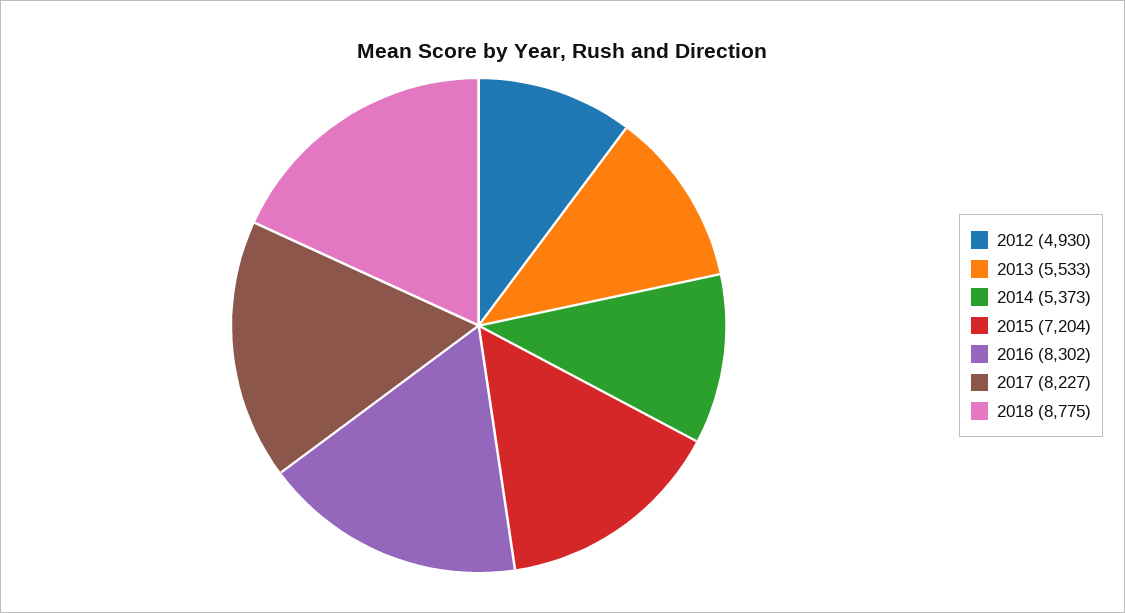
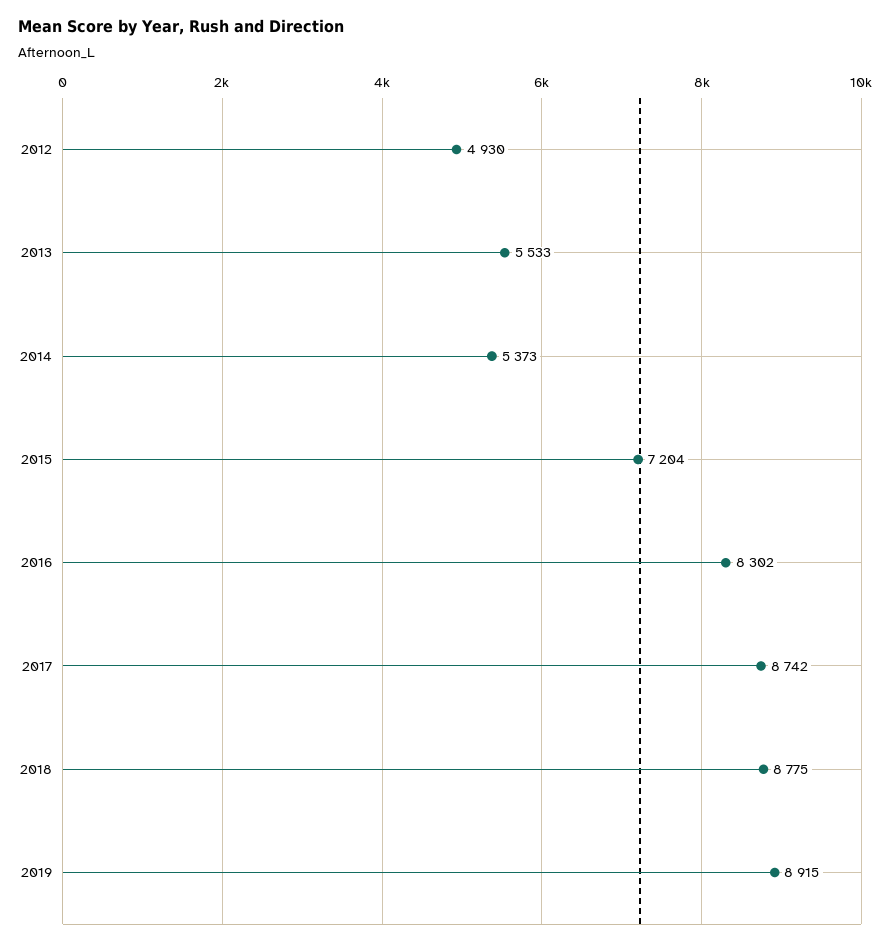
2017: 8227 -> 8742
2019: none -> 8915

